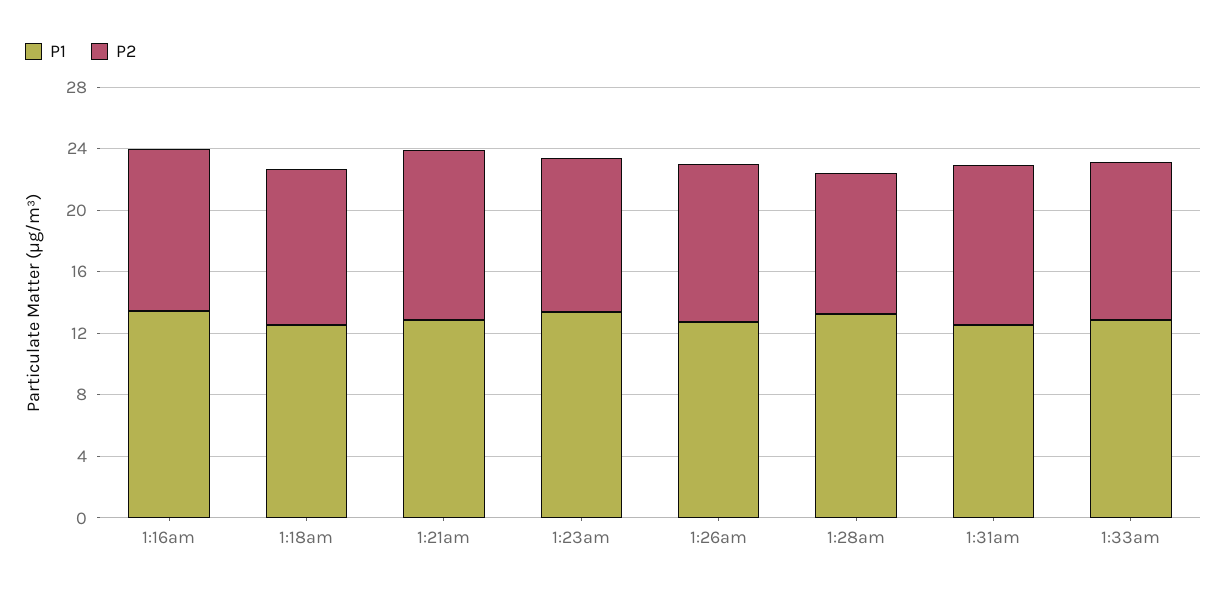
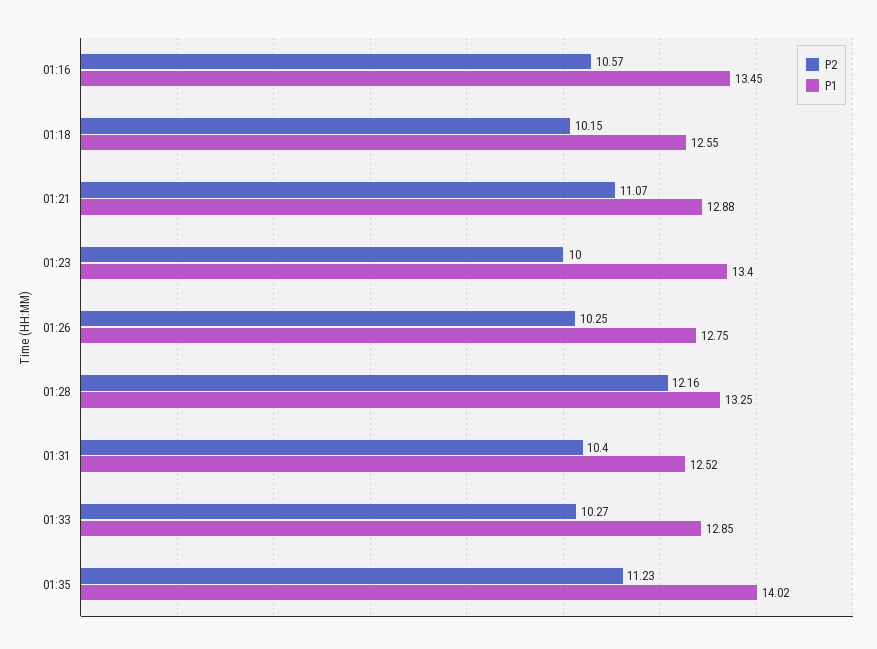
P2, 1:28am: 9 -> 12.16
P2, 01:35: none -> 11.23
P1, 01:35: none -> 14.02

